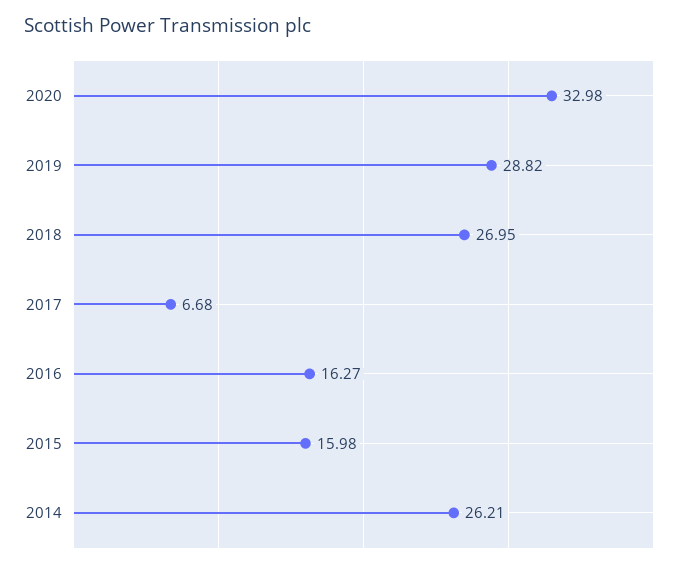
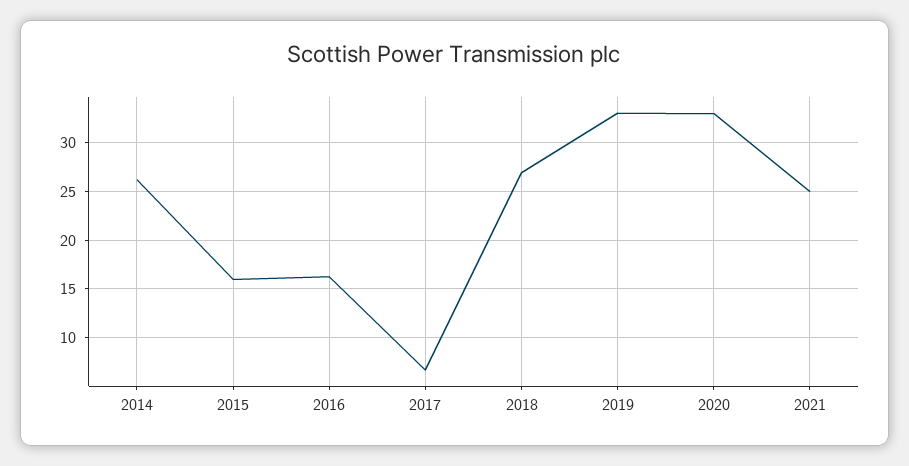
2019: 28.82 -> 33
2021: none -> 25

